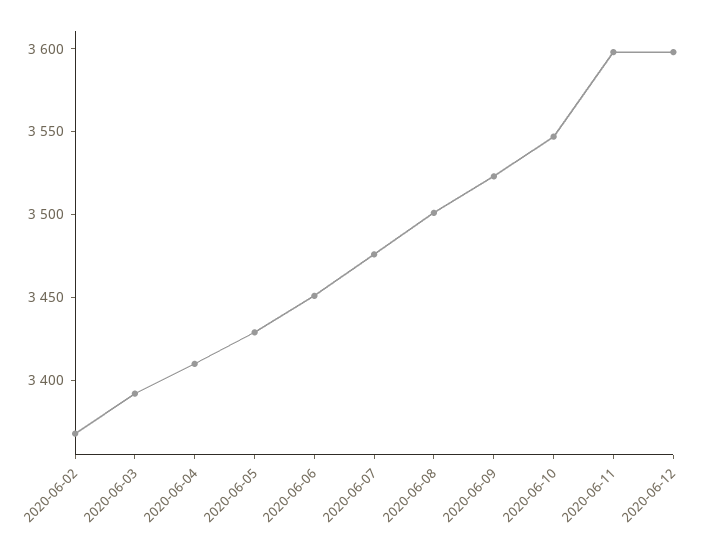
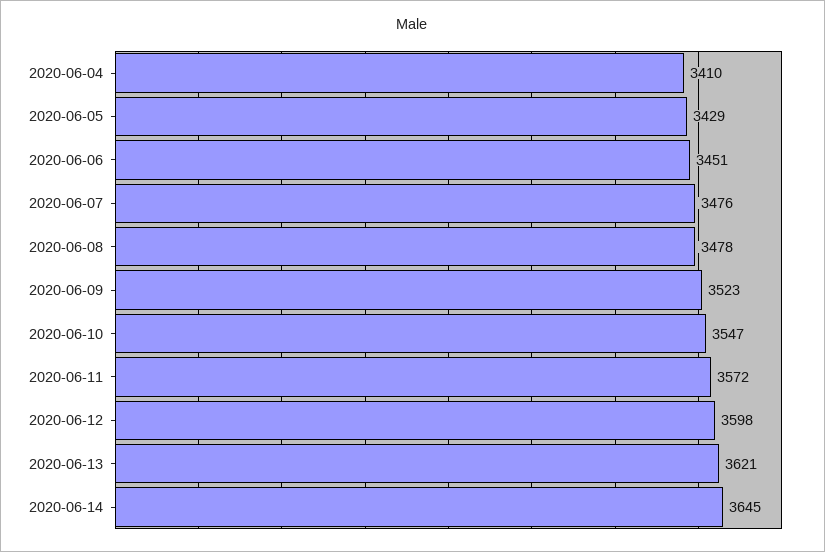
2020-06-02: 3370 -> none
2020-06-03: 3390 -> none
2020-06-08: 3500 -> 3478
2020-06-11: 3600 -> 3572
2020-06-13: none -> 3621
2020-06-14: none -> 3645

